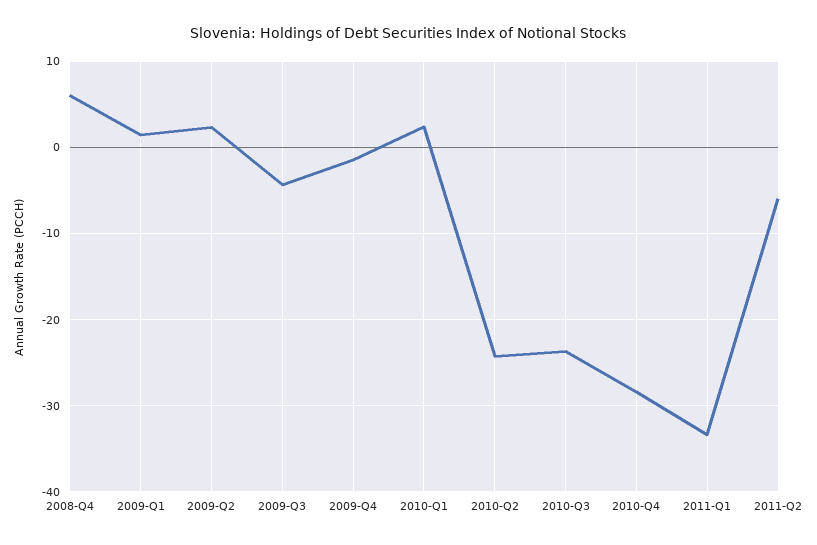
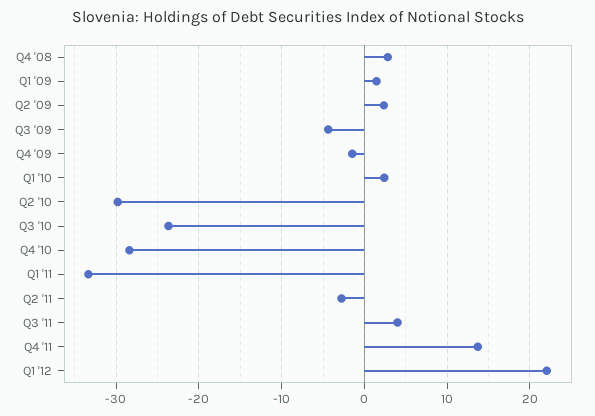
2008-Q4: 6 -> 3
2010-Q2: -24 -> -30
2011-Q2: -6 -> -3
Q3 '11: none -> 4
Q4 '11: none -> 14
Q1 '12: none -> 22

